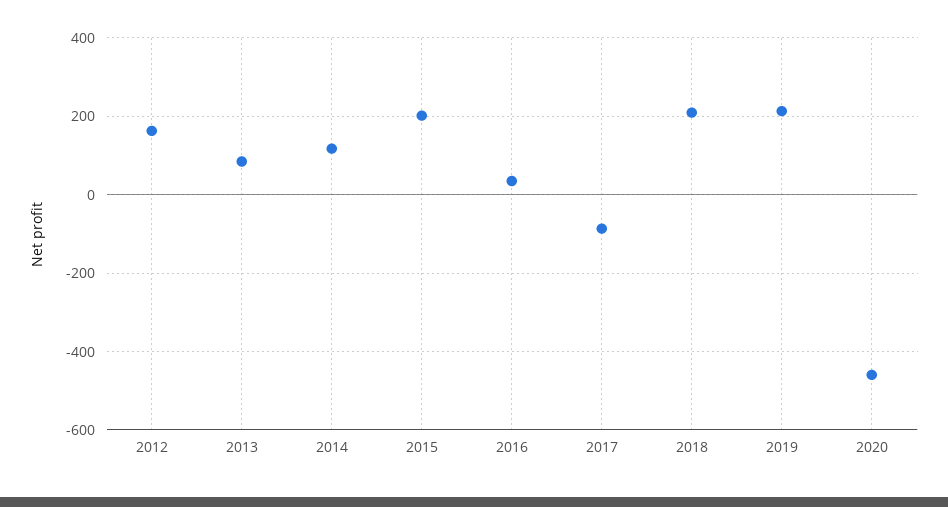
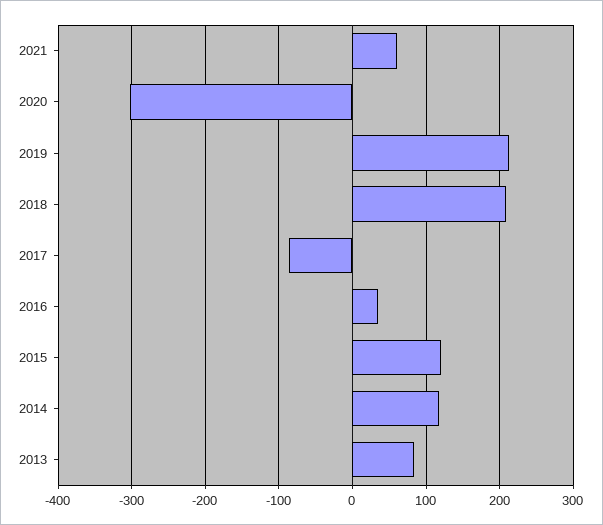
2012: 160 -> none
2015: 200 -> 120
2020: -460 -> -300
2021: none -> 60

